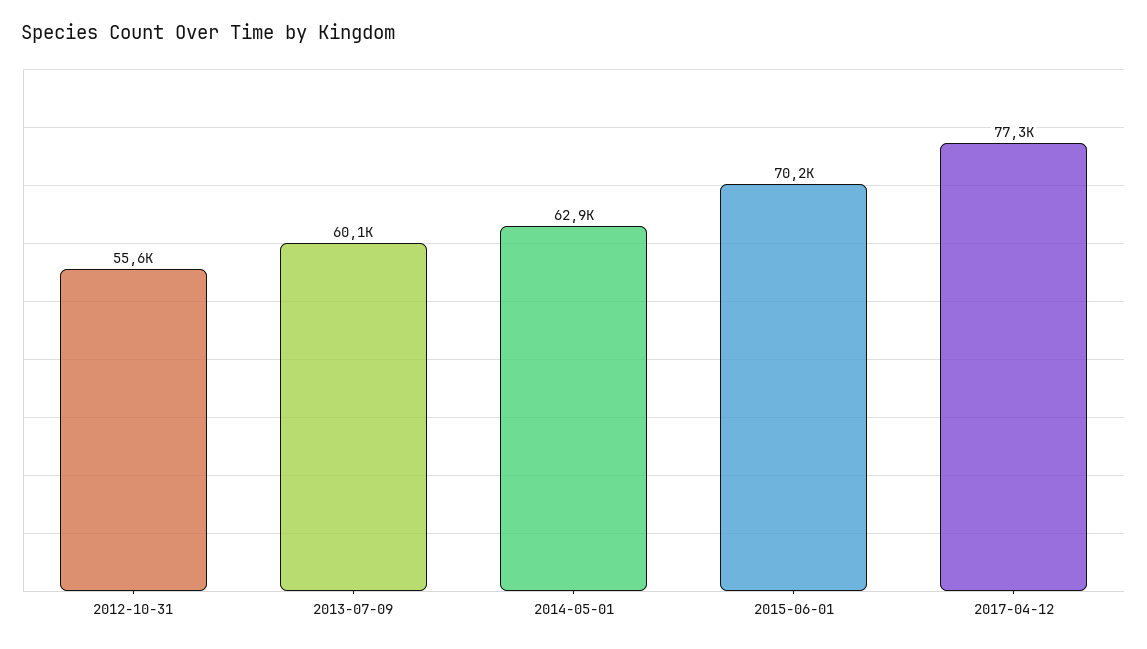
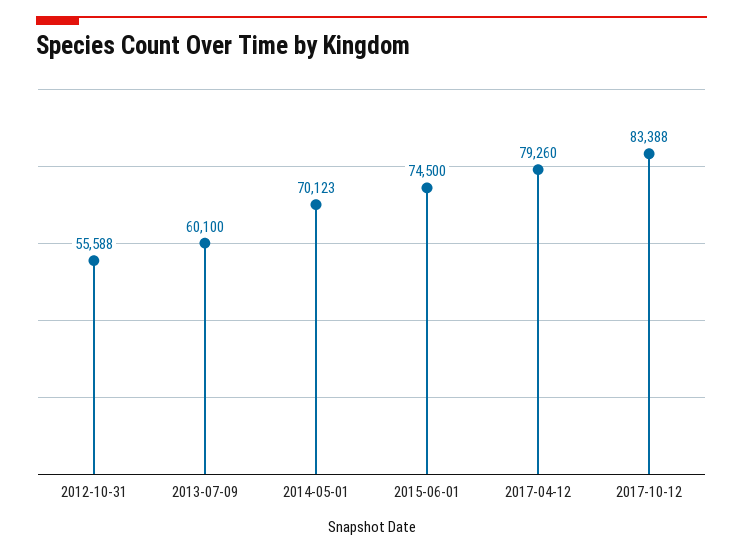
2014-05-01: 62900 -> 70123
2015-06-01: 70200 -> 74500
2017-04-12: 77300 -> 79260
2017-10-12: none -> 83388

